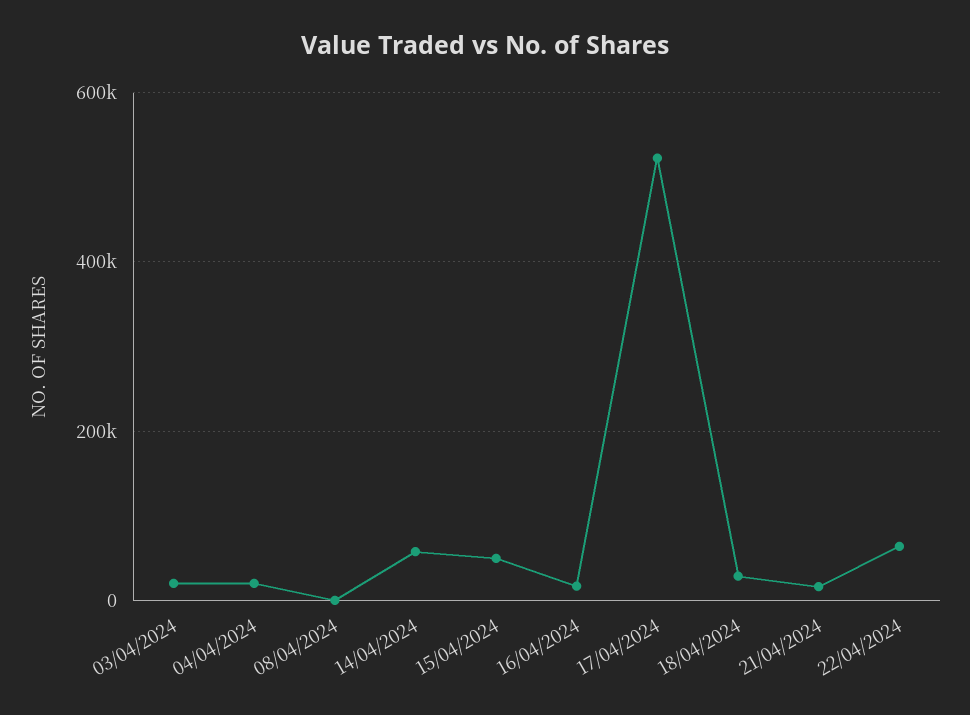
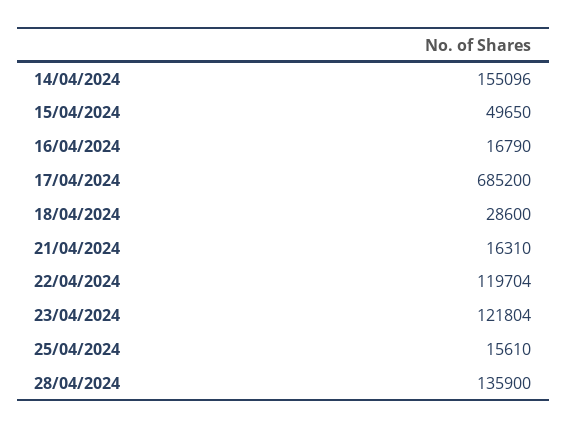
03/04/2024: 20000 -> none
04/04/2024: 20000 -> none
08/04/2024: 0 -> none
14/04/2024: 60000 -> 155096
17/04/2024: 520000 -> 685200
22/04/2024: 60000 -> 119704
23/04/2024: none -> 121804
25/04/2024: none -> 15610
28/04/2024: none -> 135900

